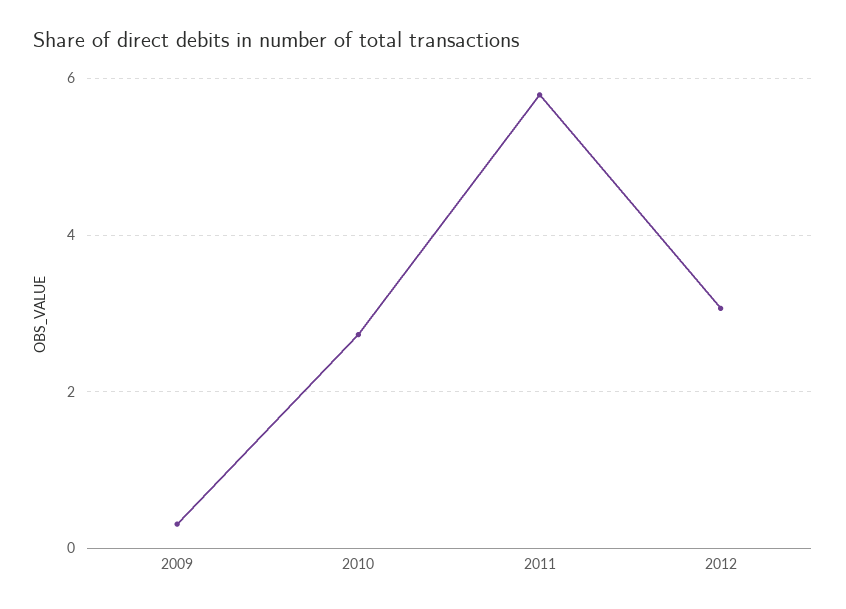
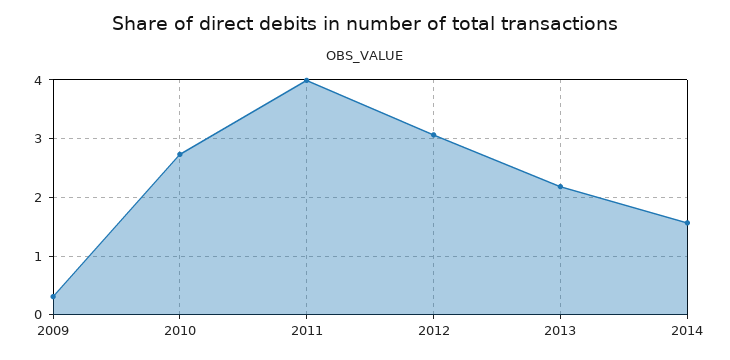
2011: 5.8 -> 4
2013: none -> 2.2
2014: none -> 1.6

